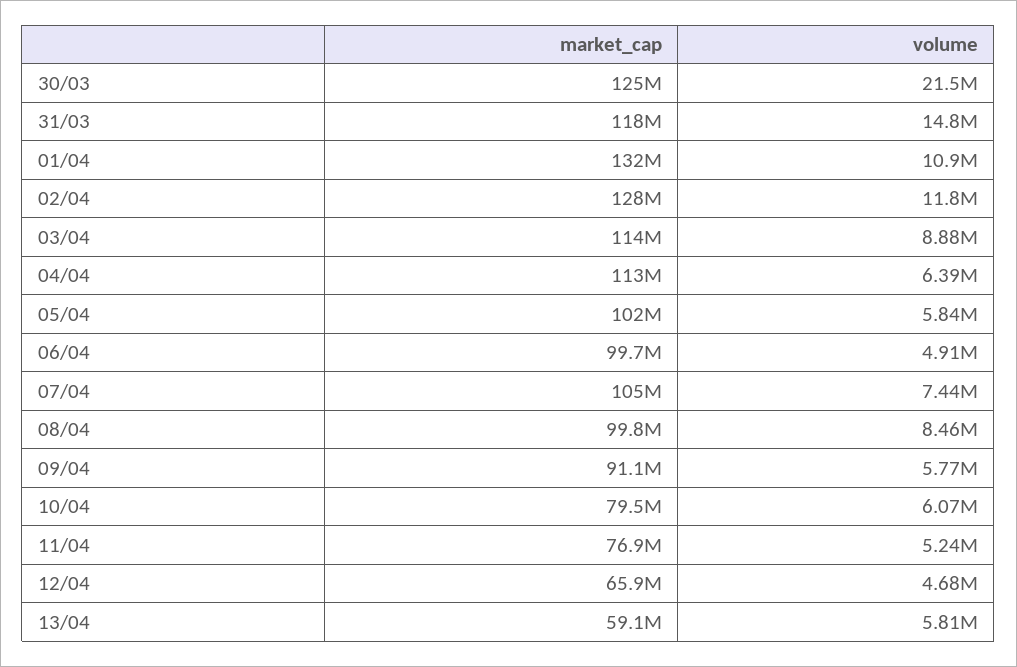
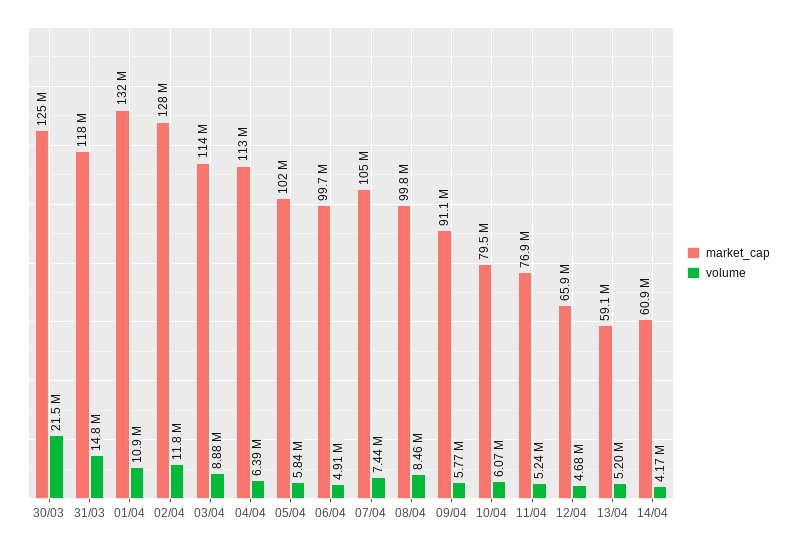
volume, 13/04: 5810000 -> 5200000
market_cap, 14/04: none -> 60900000
volume, 14/04: none -> 4170000

